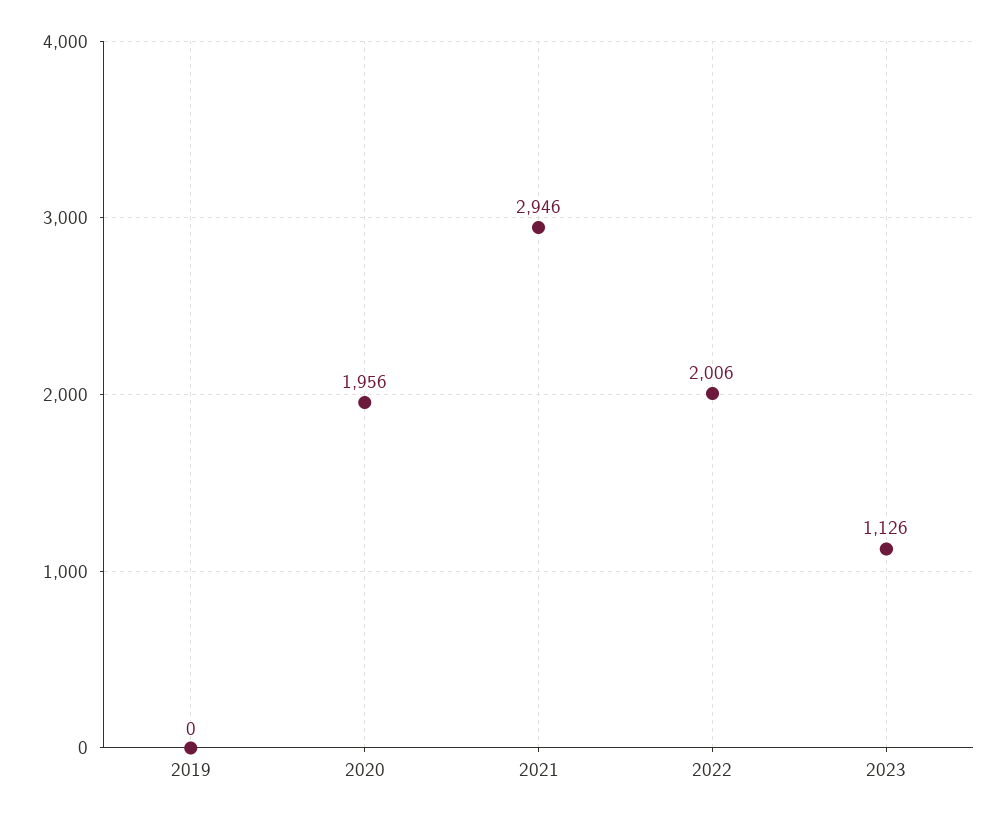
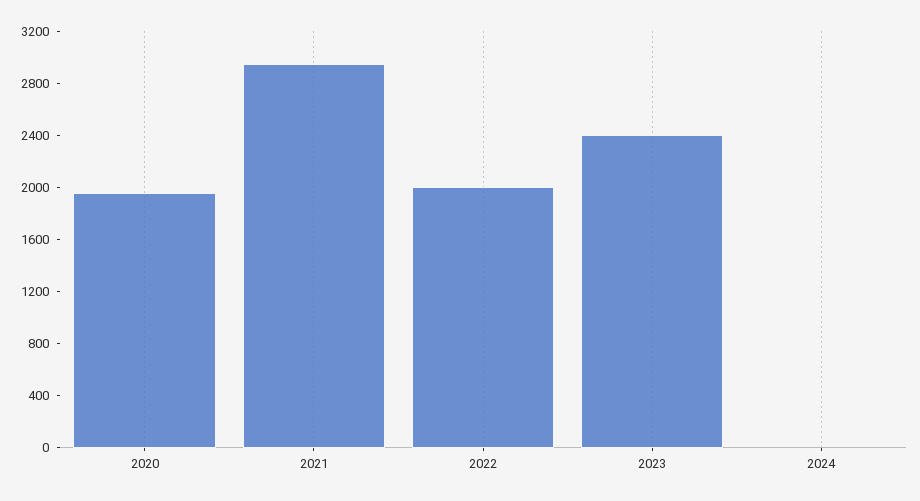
2019: 0 -> none
2023: 1126 -> 2400
2024: none -> 0

